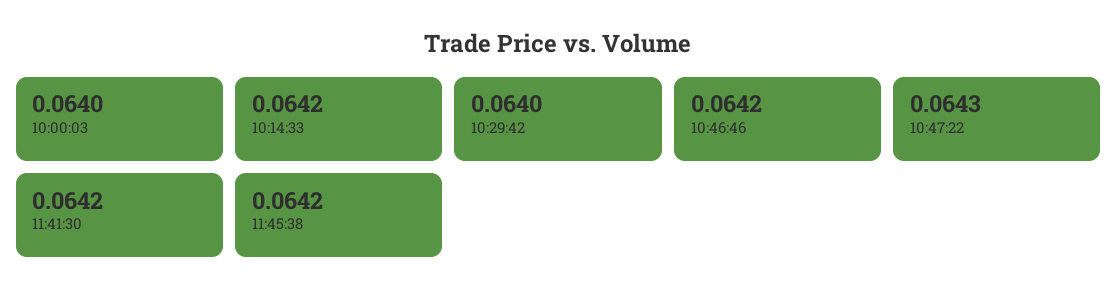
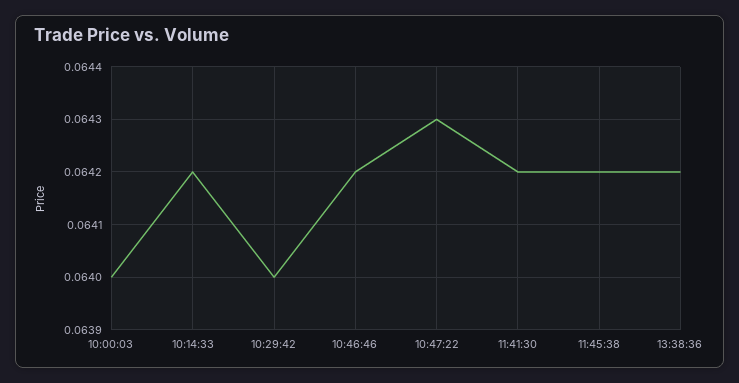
13:38:36: none -> 0.0642

